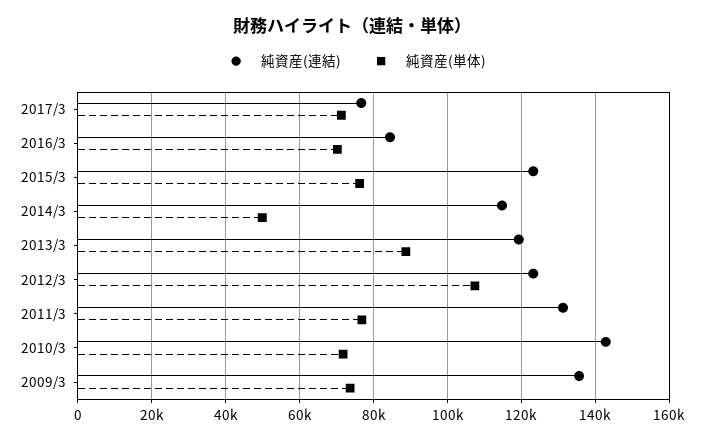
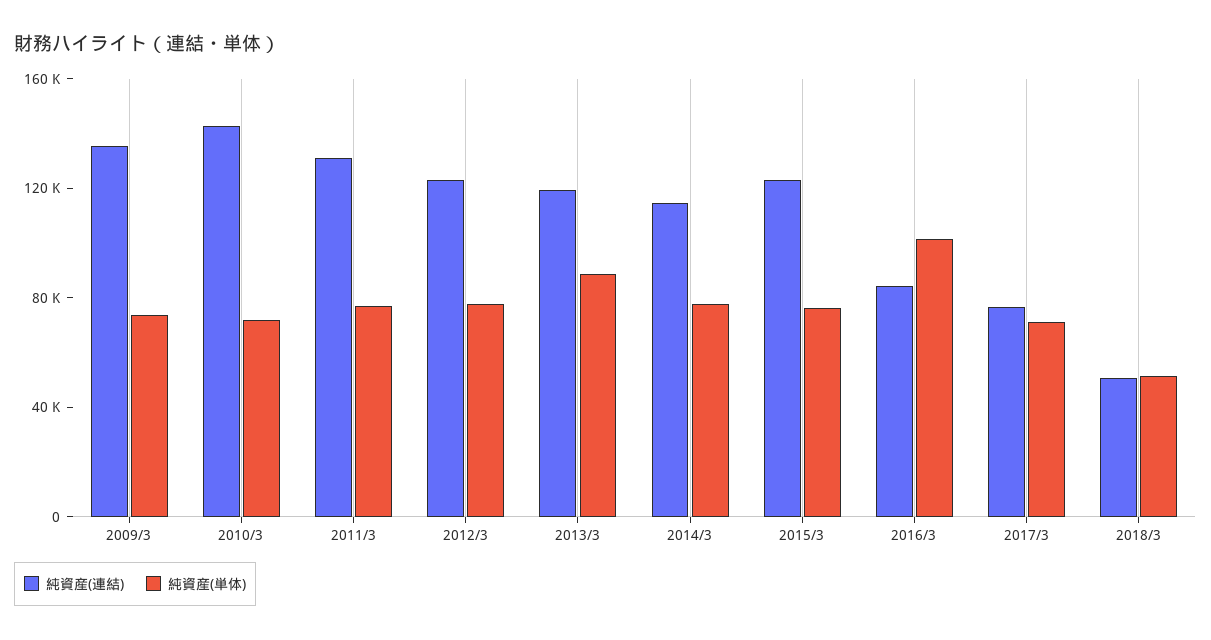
純資産(単体), 2016/3: 70000 -> 100000
純資産(単体), 2014/3: 50000 -> 80000
純資産(単体), 2012/3: 108000 -> 80000
純資産(連結), 2018/3: none -> 50000
純資産(単体), 2018/3: none -> 50000

